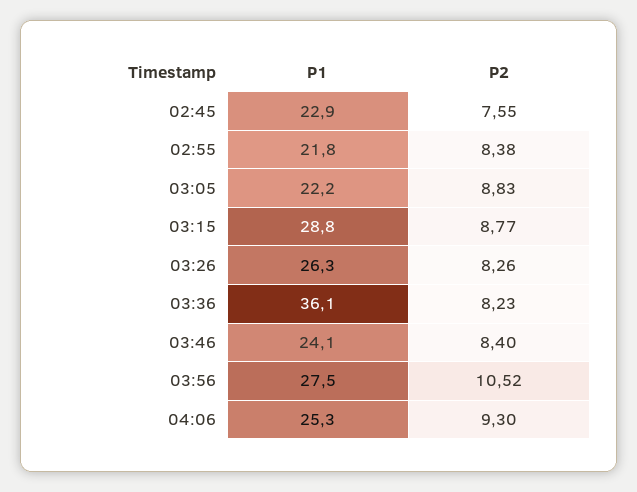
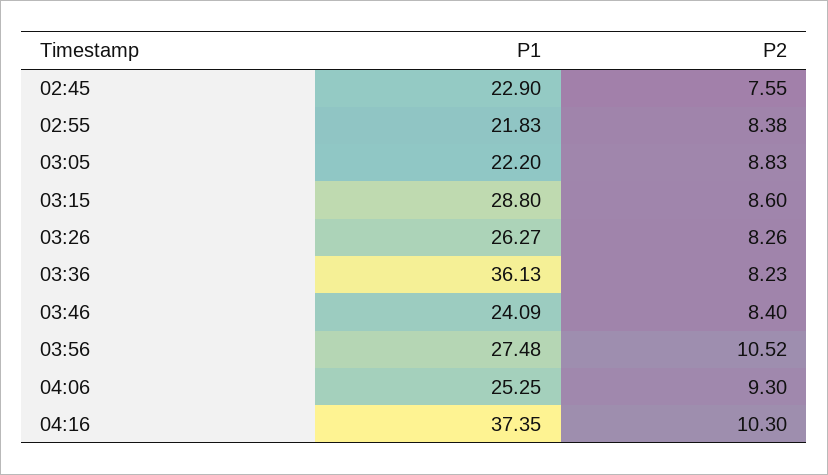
P2, 03:15: 8.77 -> 8.6
P1, 04:16: none -> 37.35
P2, 04:16: none -> 10.3

